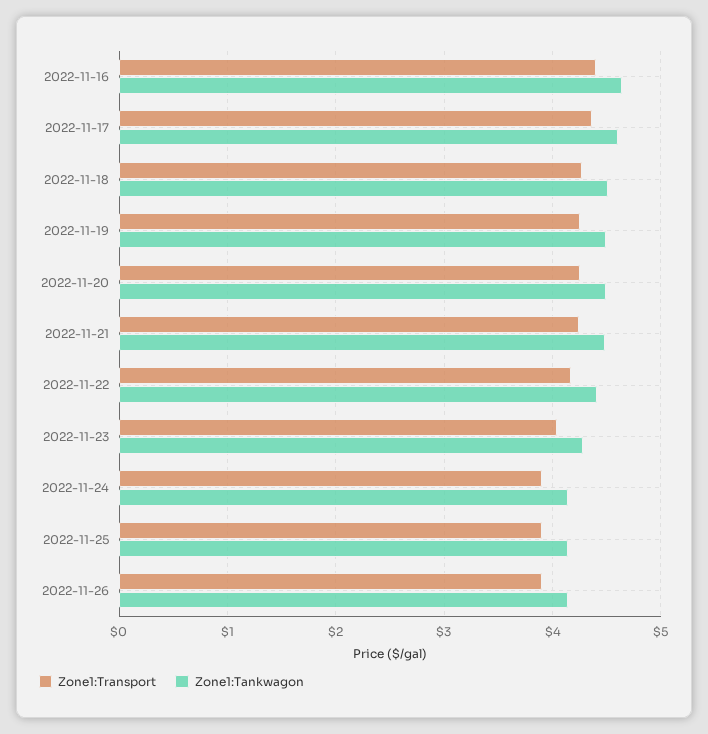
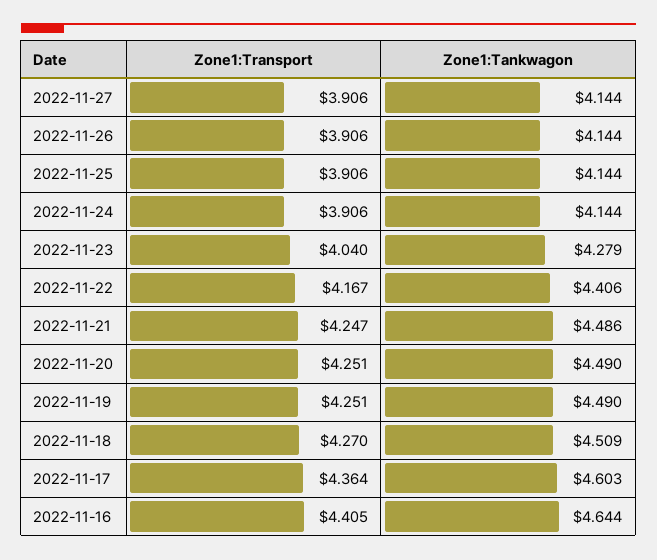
Zone1:Transport, 2022-11-27: none -> 3.906
Zone1:Tankwagon, 2022-11-27: none -> 4.144

